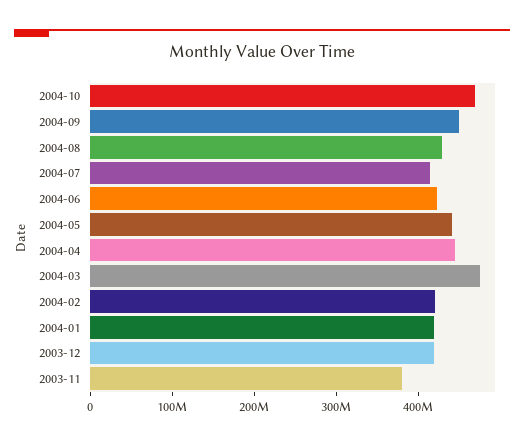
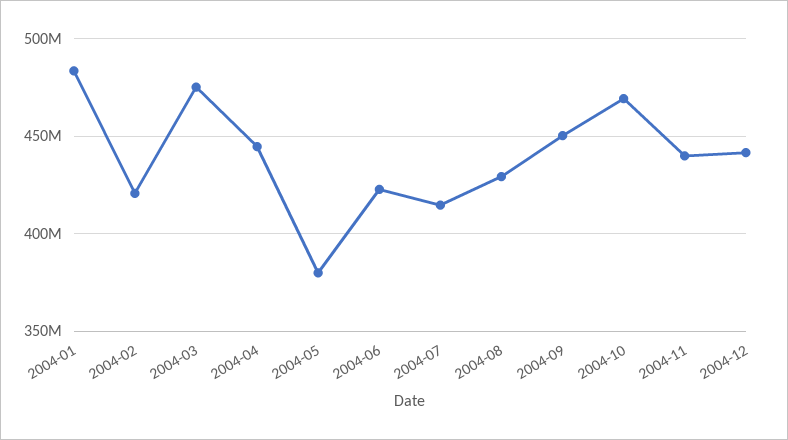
2004-05: 440000000 -> 380000000
2004-01: 420000000 -> 485000000
2003-12: 420000000 -> none
2003-11: 380000000 -> none
2004-11: none -> 440000000
2004-12: none -> 440000000

